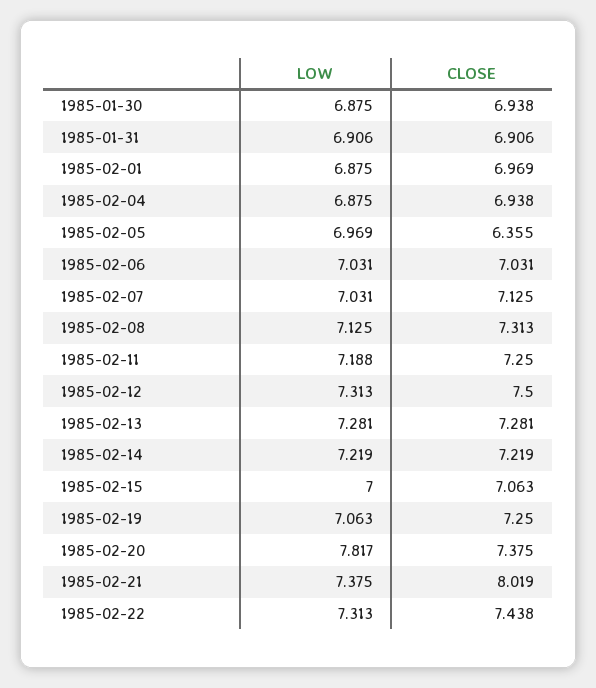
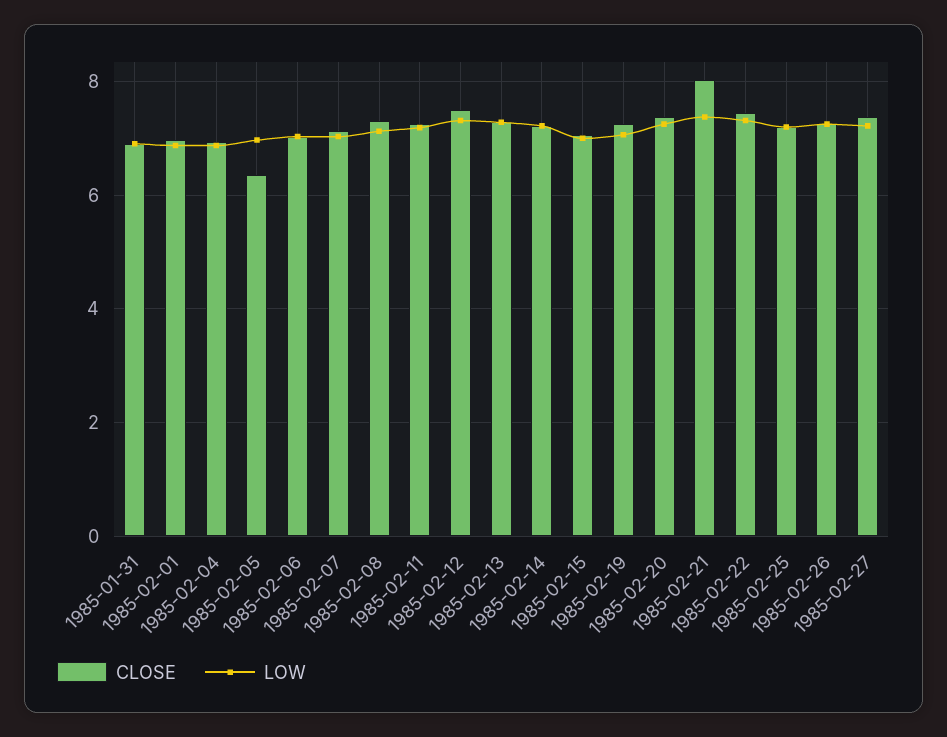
LOW, 1985-01-30: 6.875 -> none
CLOSE, 1985-01-30: 6.938 -> none
LOW, 1985-02-20: 7.817 -> 7.2
CLOSE, 1985-02-25: none -> 7.2
LOW, 1985-02-25: none -> 7.2
CLOSE, 1985-02-26: none -> 7.2
LOW, 1985-02-26: none -> 7.2
CLOSE, 1985-02-27: none -> 7.4
LOW, 1985-02-27: none -> 7.2

